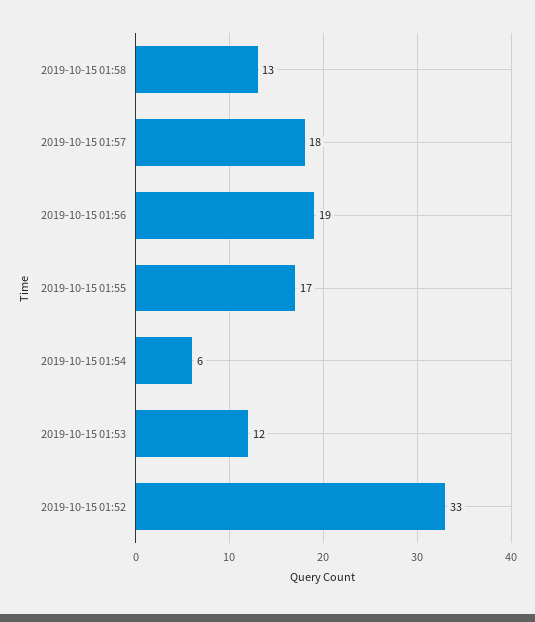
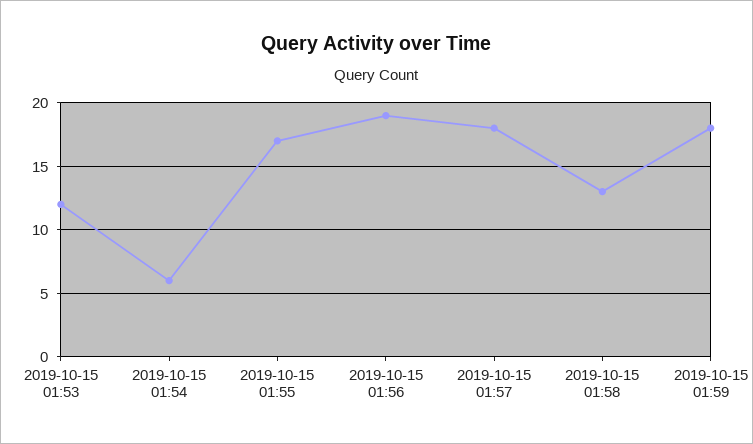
2019-10-15 01:52: 33 -> none
2019-10-15 01:59: none -> 18

